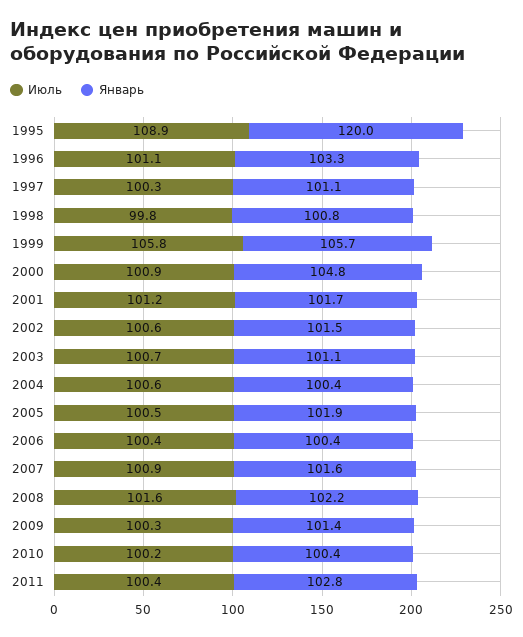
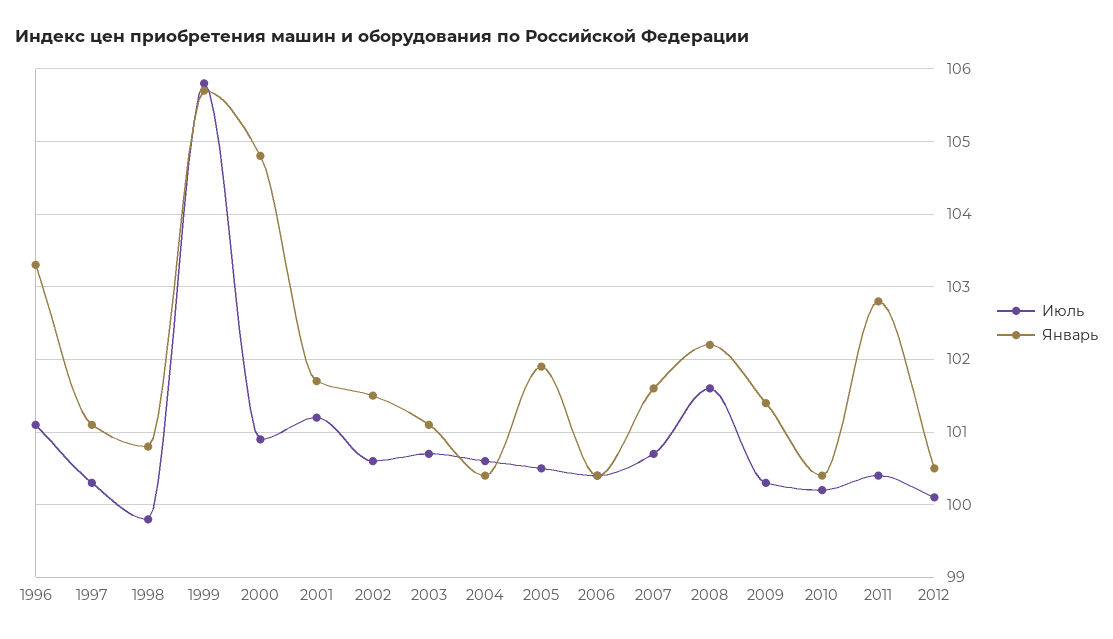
Июль, 1995: 108.9 -> none
Январь, 1995: 120 -> none
Июль, 2007: 100.9 -> 100.7
Июль, 2012: none -> 100.1
Январь, 2012: none -> 100.5

